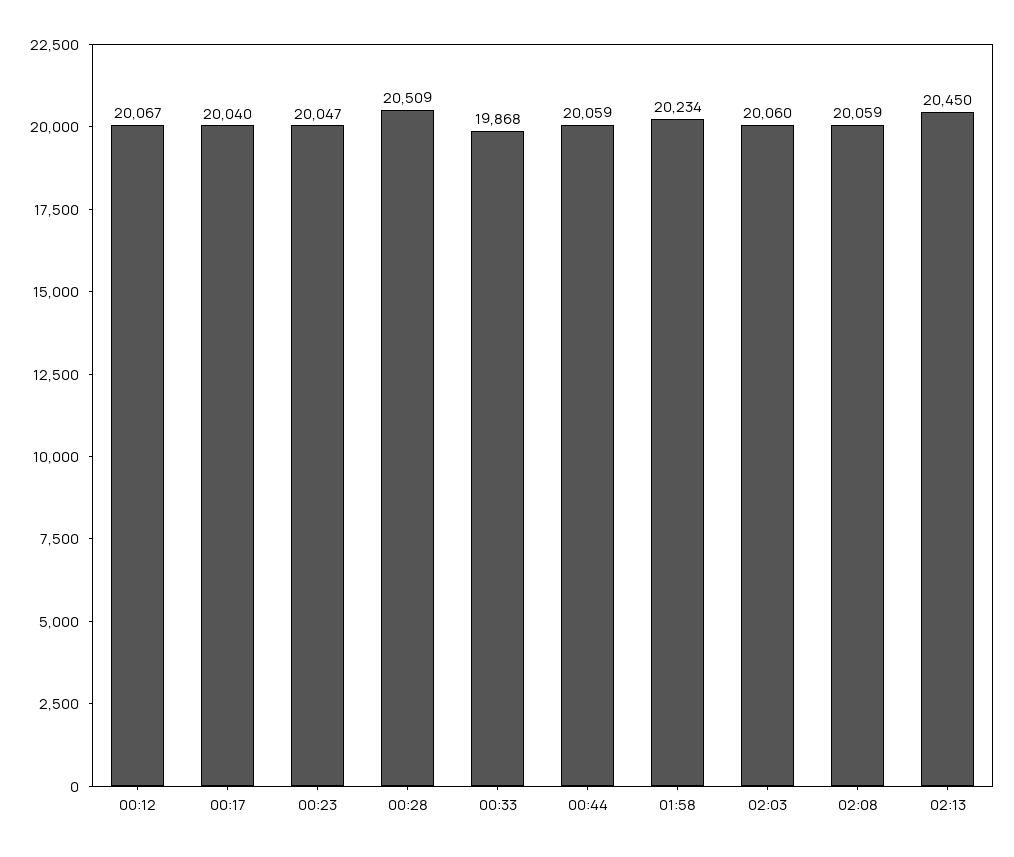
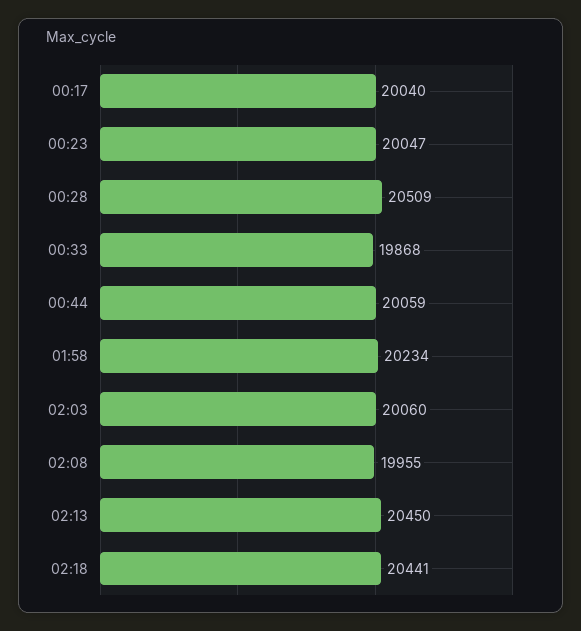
00:12: 20067 -> none
02:08: 20059 -> 19955
02:18: none -> 20441

